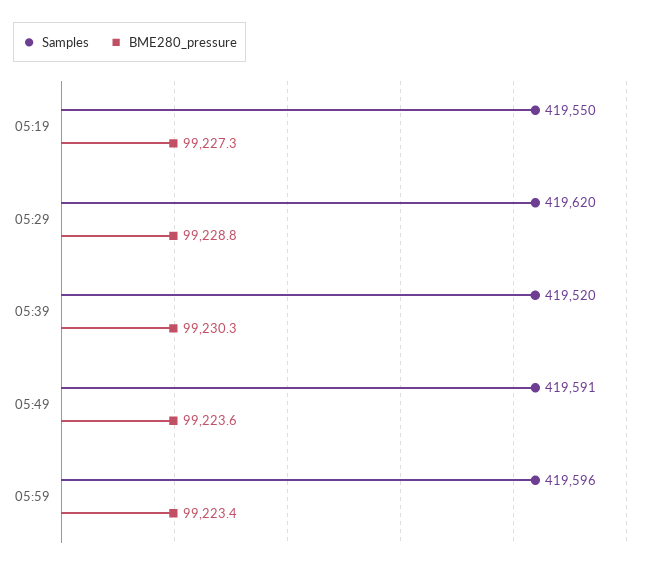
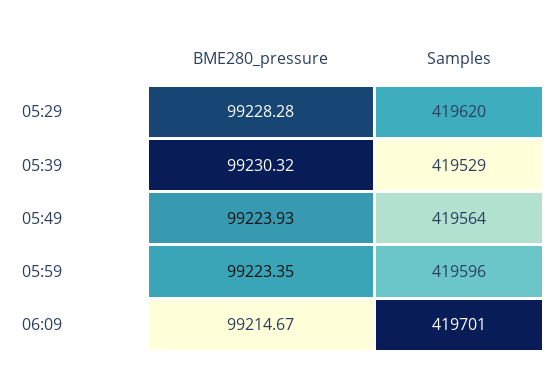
Samples, 05:19: 419550 -> none
BME280_pressure, 05:19: 99227.3 -> none
BME280_pressure, 05:29: 99228.8 -> 99228.28
Samples, 05:39: 419520 -> 419529
Samples, 05:49: 419591 -> 419564
BME280_pressure, 05:49: 99223.6 -> 99223.93
BME280_pressure, 06:09: none -> 99214.67
Samples, 06:09: none -> 419701

